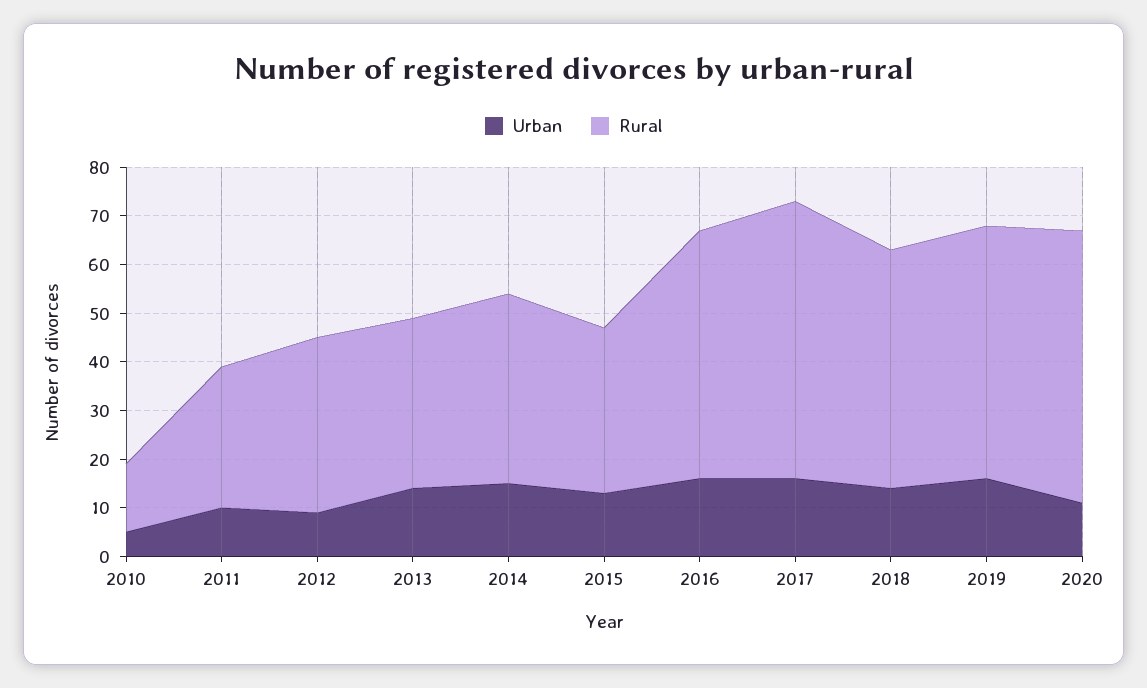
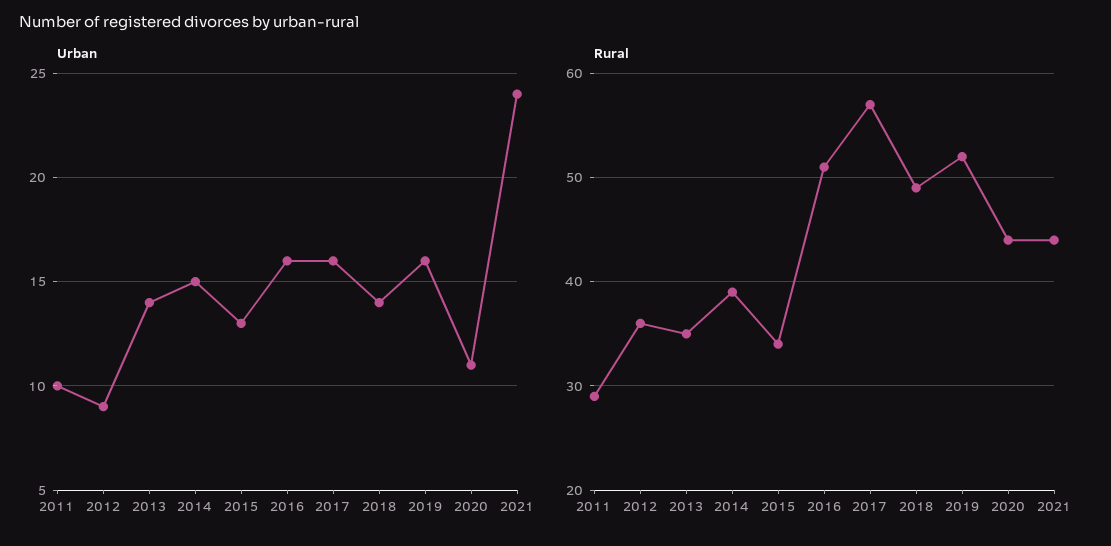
Urban, 2010: 5 -> none
Rural, 2010: 15 -> none
Rural, 2020: 55 -> 44
Urban, 2021: none -> 24
Rural, 2021: none -> 44

